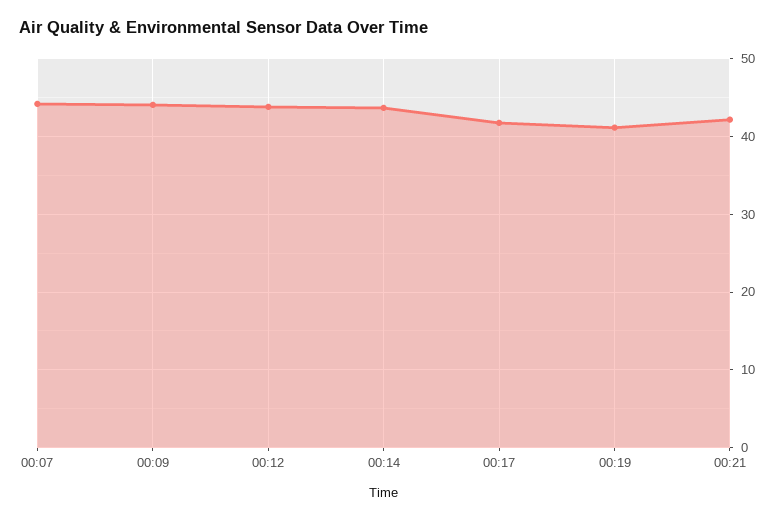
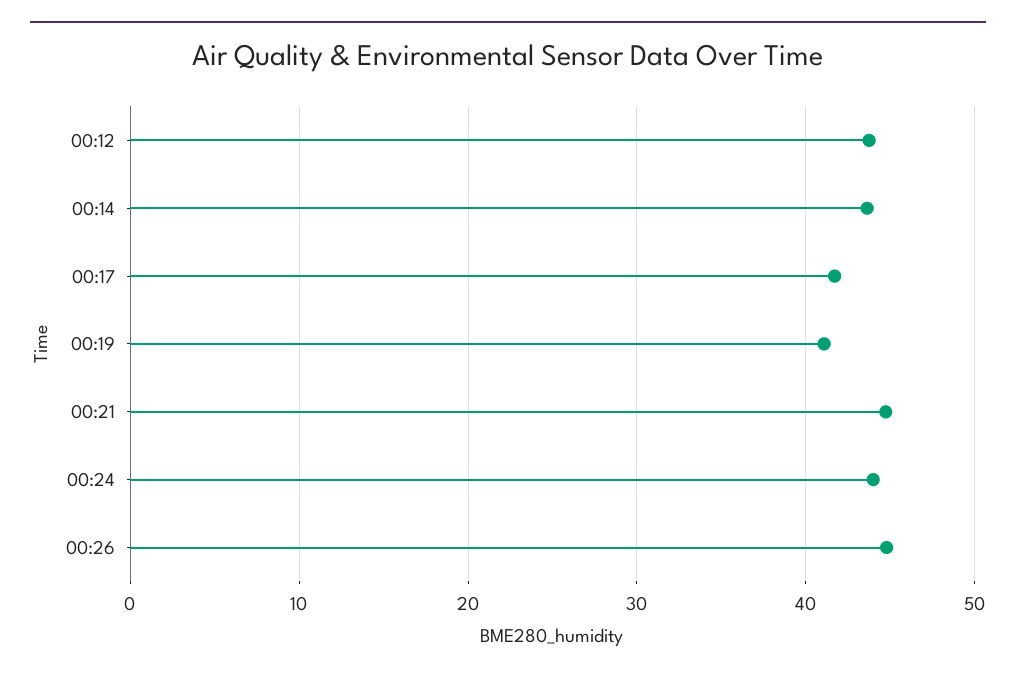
00:07: 44 -> none
00:09: 44 -> none
00:21: 42 -> 45
00:24: none -> 44
00:26: none -> 45

